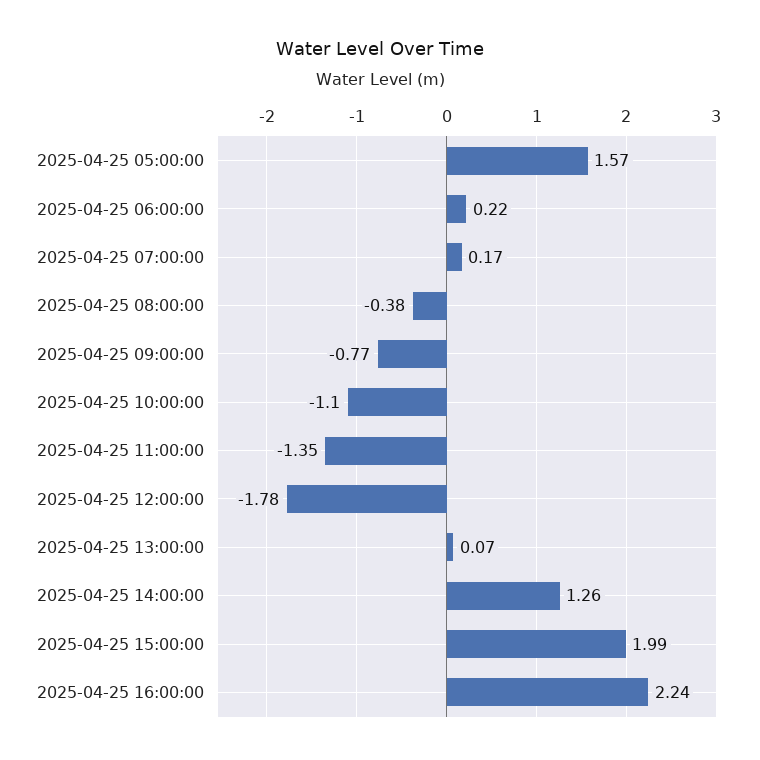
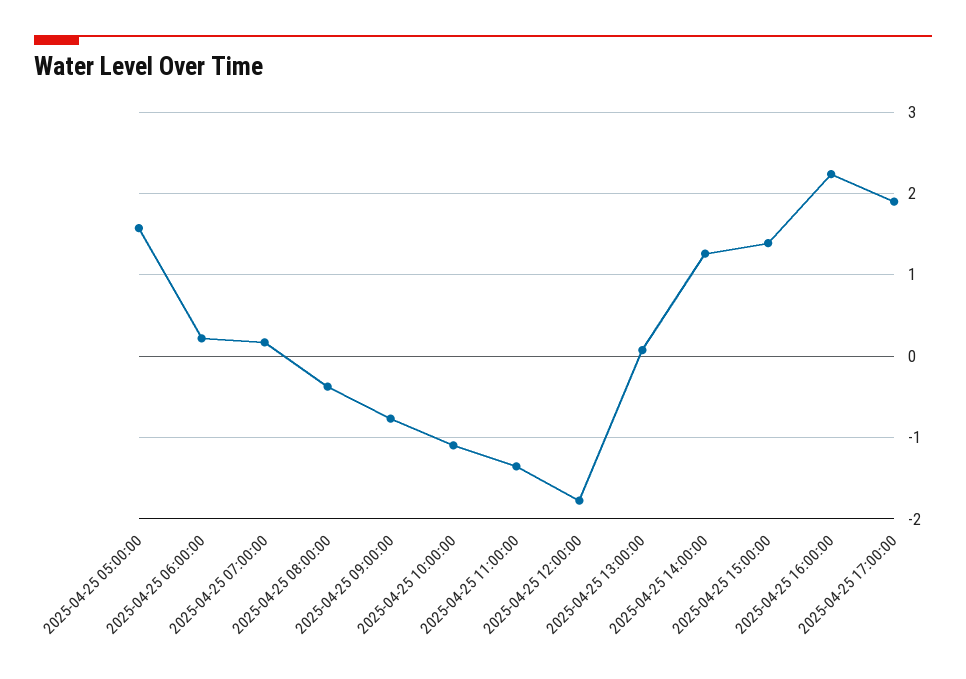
2025-04-25 15:00:00: 1.99 -> 1.4
2025-04-25 17:00:00: none -> 1.9

